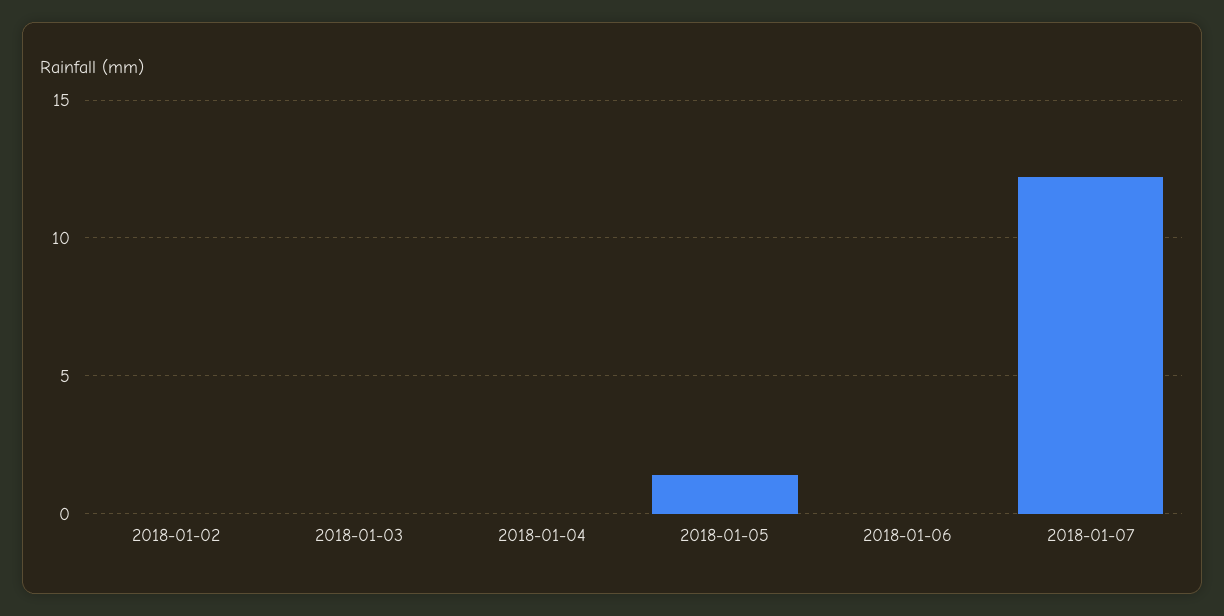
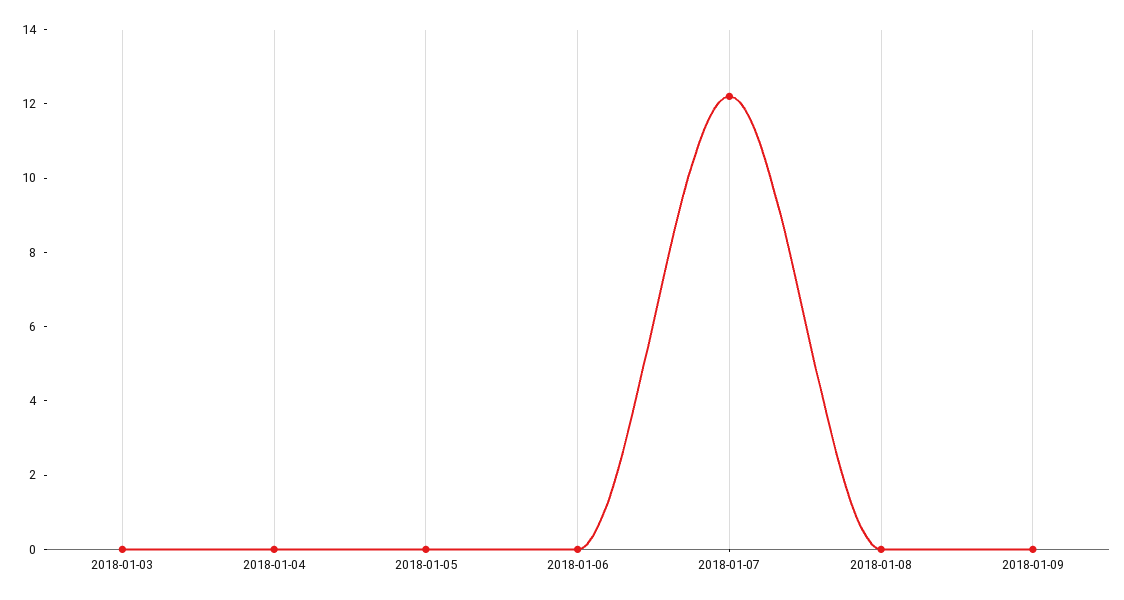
2018-01-02: 0 -> none
2018-01-05: 1.5 -> 0
2018-01-08: none -> 0
2018-01-09: none -> 0

